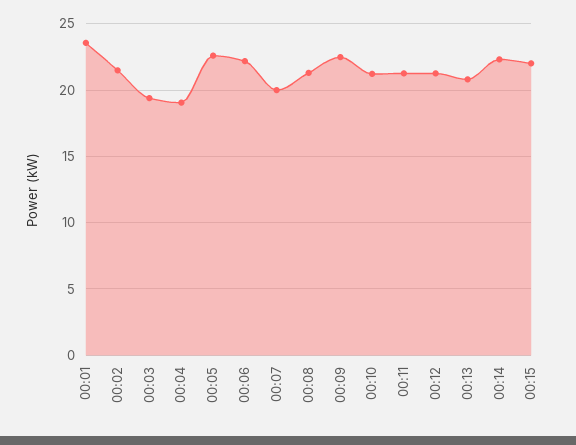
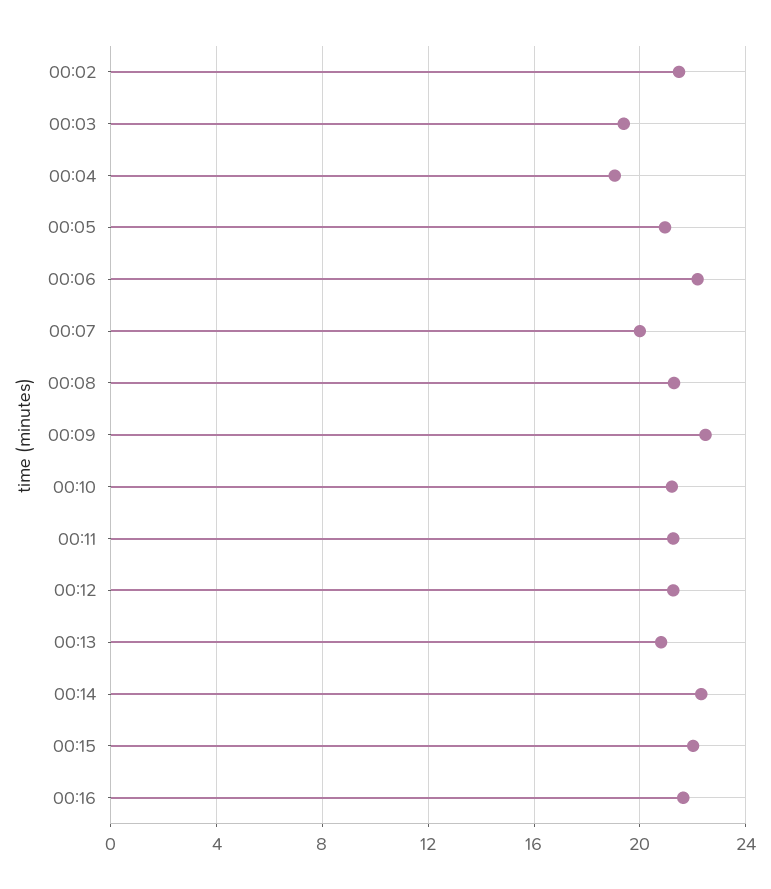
00:01: 23.5 -> none
00:05: 22.5 -> 21
00:16: none -> 21.5

